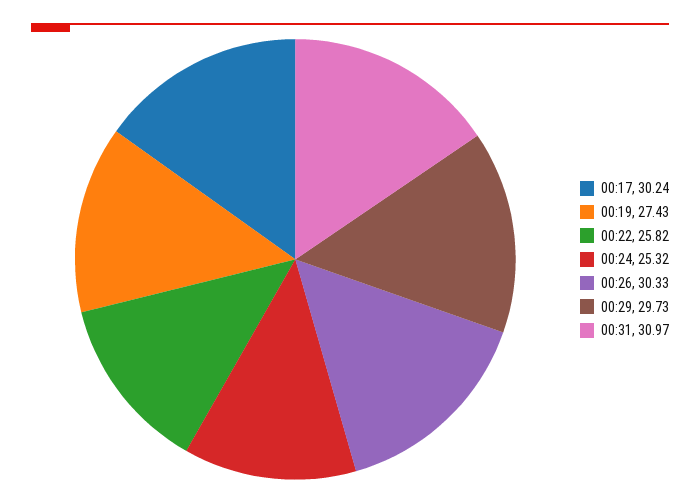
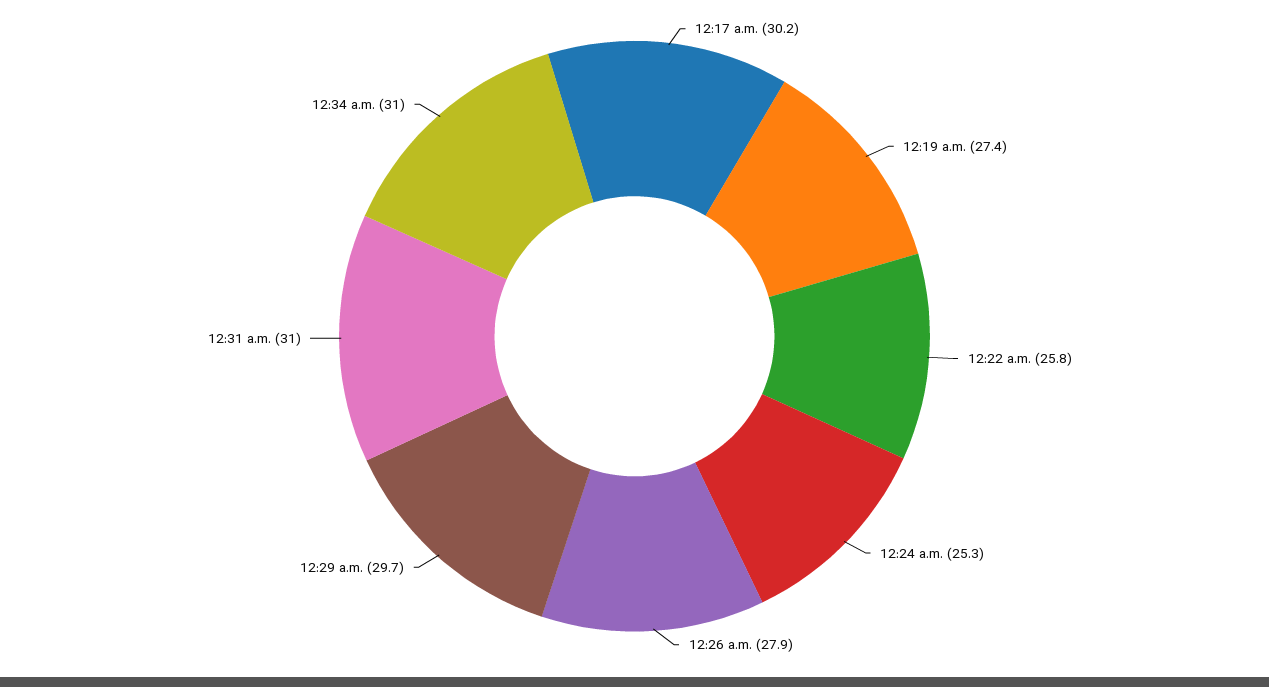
00:26: 30.33 -> 27.9
12:34 a.m.: none -> 31

